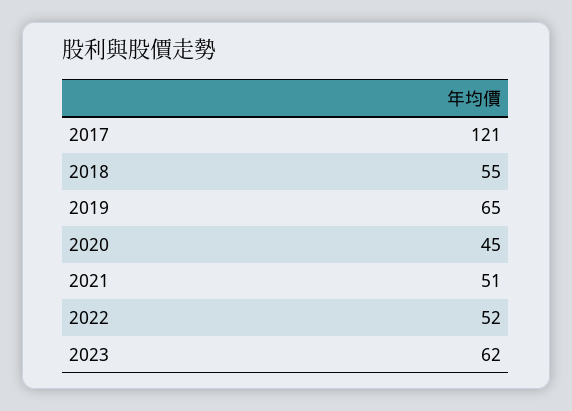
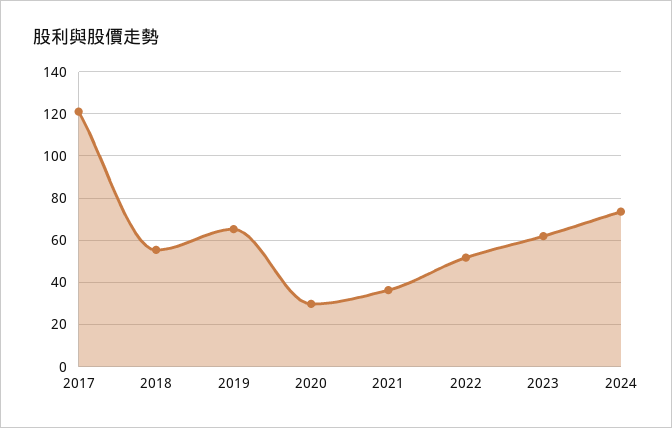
2020: 45 -> 30
2021: 51 -> 35
2024: none -> 75

